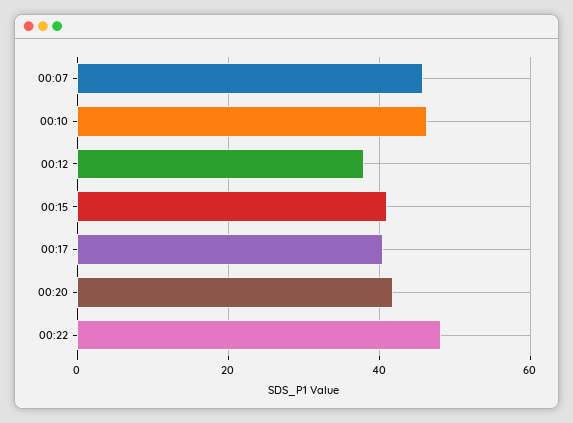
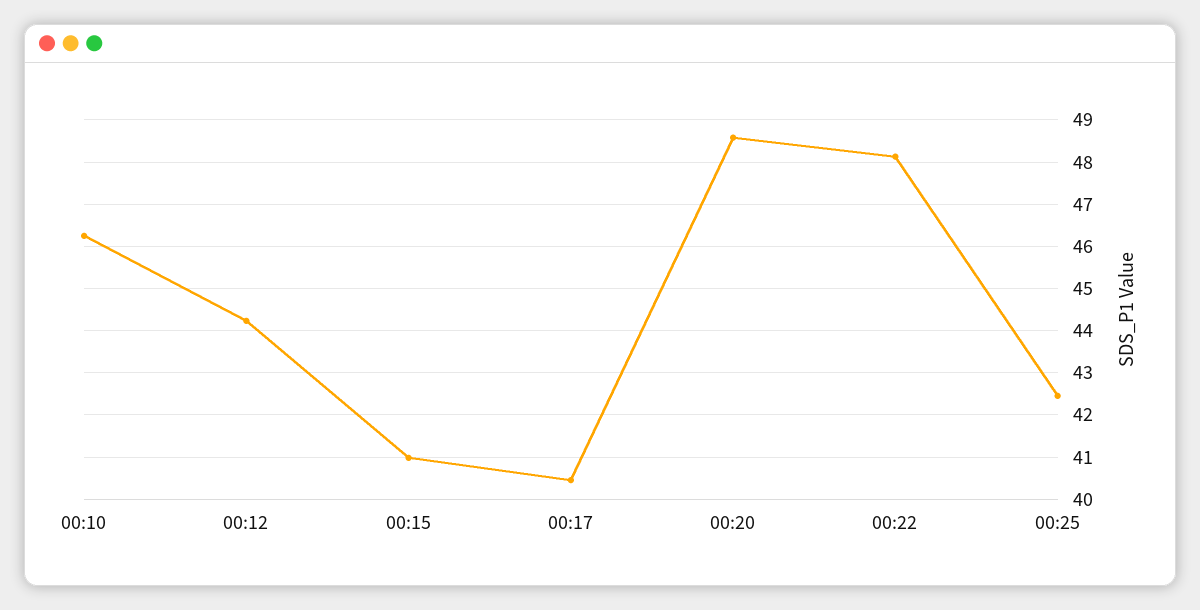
00:07: 46 -> none
00:12: 38 -> 44.2
00:20: 42 -> 48.6
00:25: none -> 42.4

